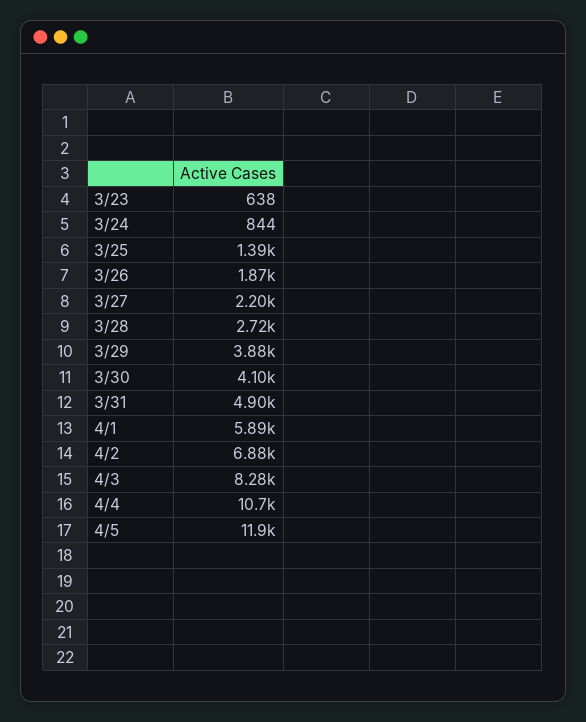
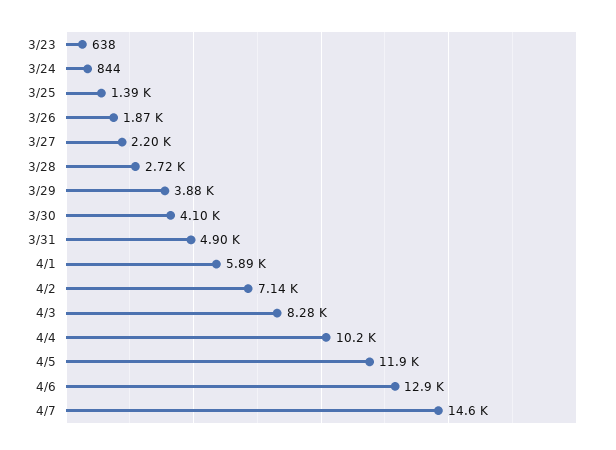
4/2: 6880 -> 7140
4/4: 10700 -> 10200
4/6: none -> 12900
4/7: none -> 14600

